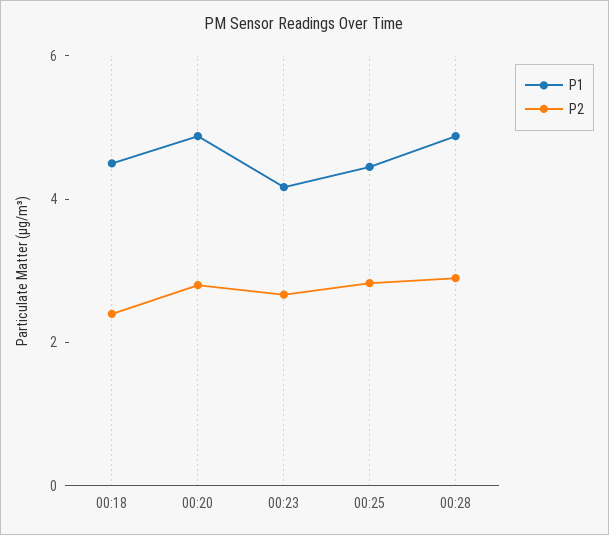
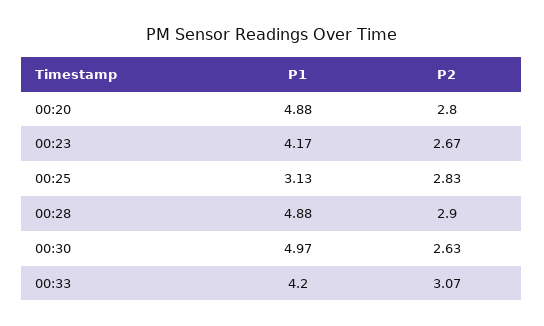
P1, 00:18: 4.5 -> none
P2, 00:18: 2.5 -> none
P1, 00:25: 4.5 -> 3.13
P1, 00:30: none -> 4.97
P2, 00:30: none -> 2.63
P1, 00:33: none -> 4.2
P2, 00:33: none -> 3.07

